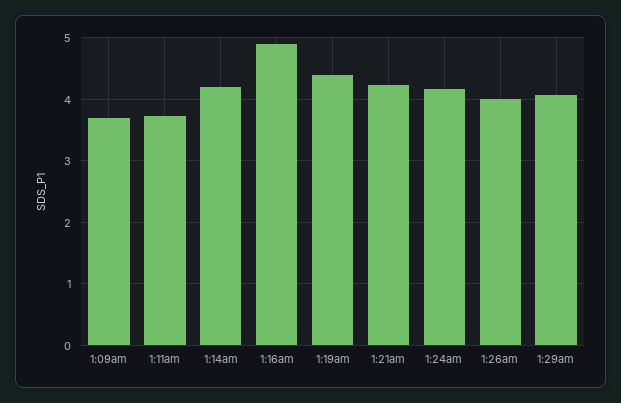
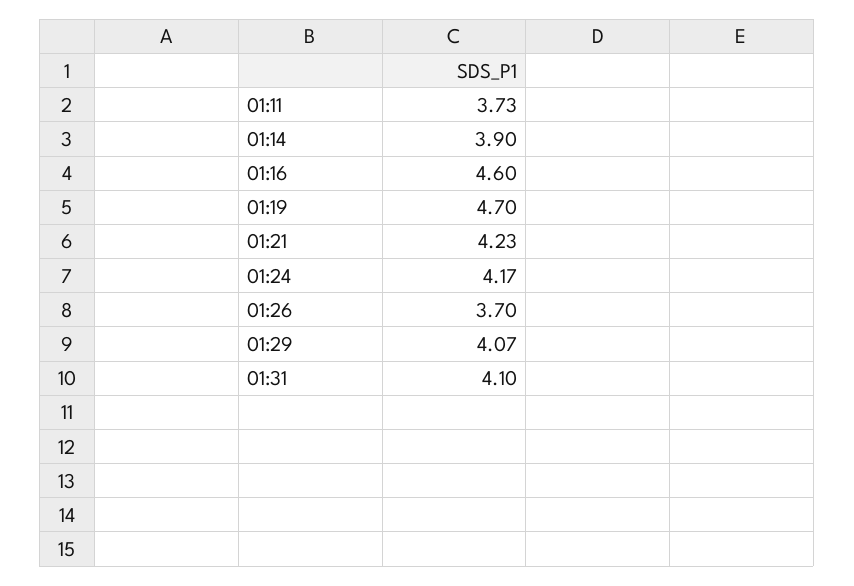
1:09am: 3.7 -> none
1:14am: 4.2 -> 3.9
1:16am: 4.9 -> 4.6
1:19am: 4.4 -> 4.7
1:26am: 4 -> 3.7
01:31: none -> 4.1

